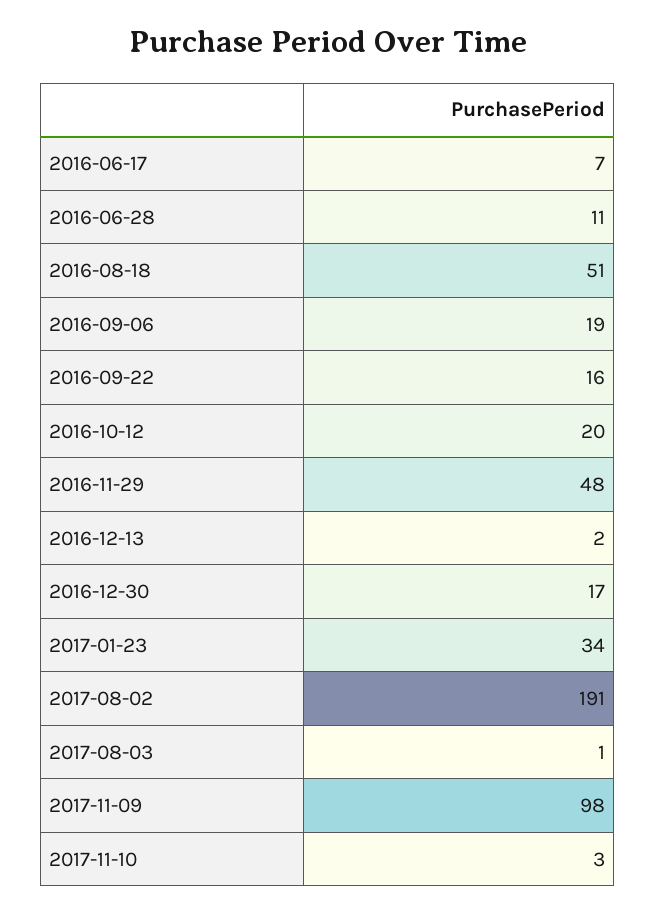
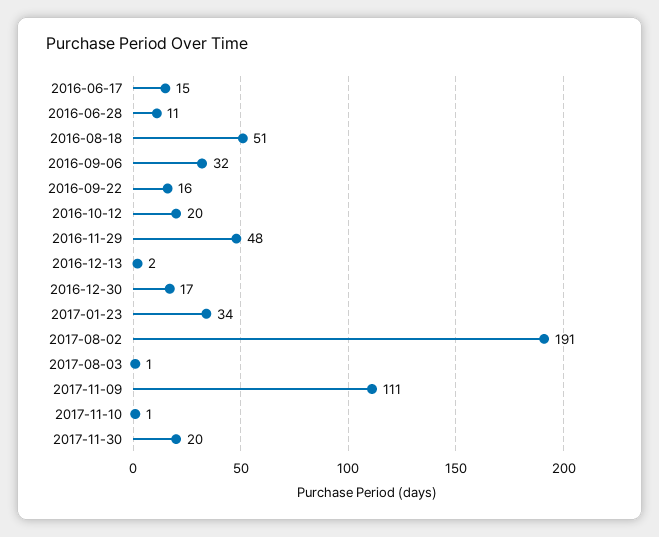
2016-06-17: 7 -> 15
2016-09-06: 19 -> 32
2017-11-09: 98 -> 111
2017-11-10: 3 -> 1
2017-11-30: none -> 20

